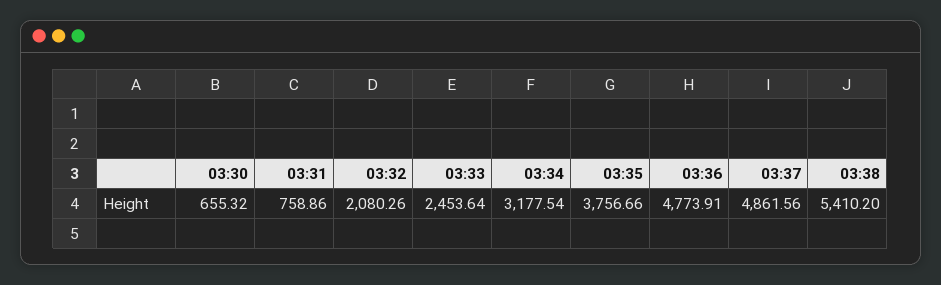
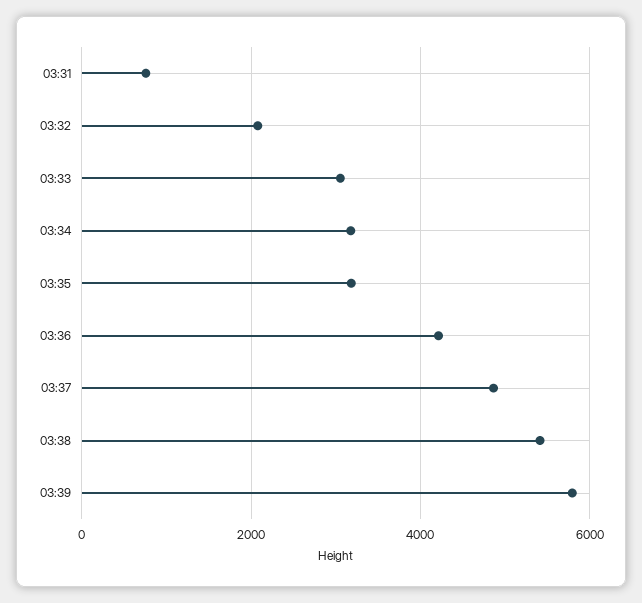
03:30: 655.32 -> none
03:33: 2453.64 -> 3000
03:35: 3756.66 -> 3200
03:36: 4773.91 -> 4200
03:39: none -> 5800

